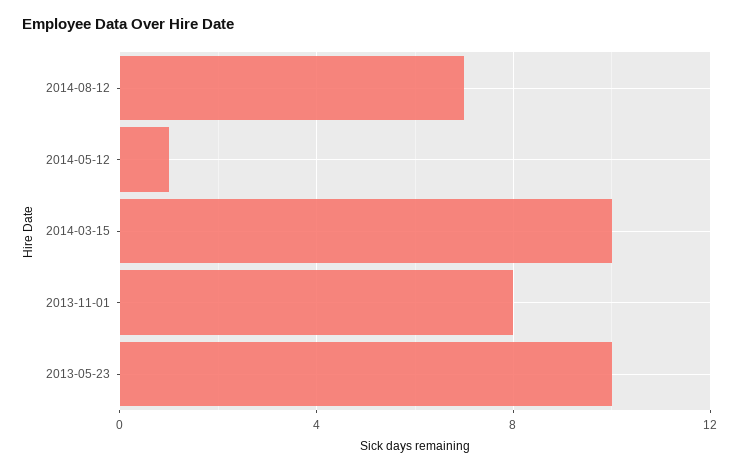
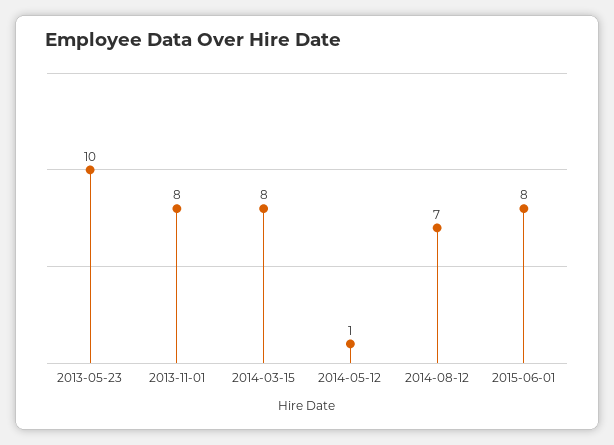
2014-03-15: 10 -> 8
2015-06-01: none -> 8

